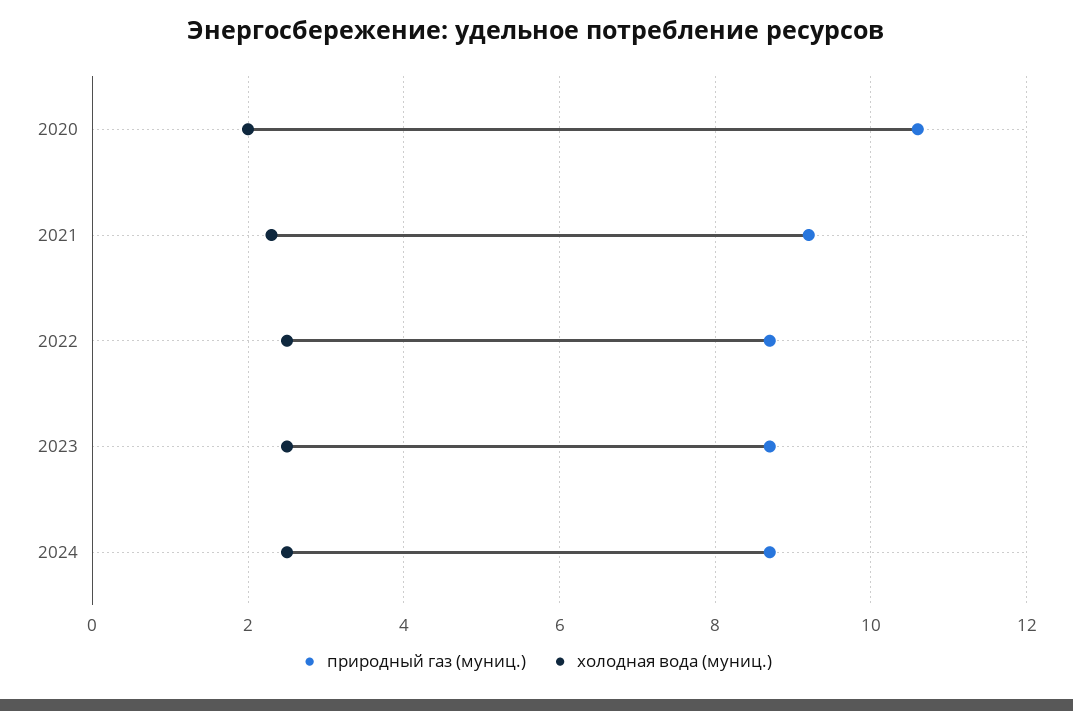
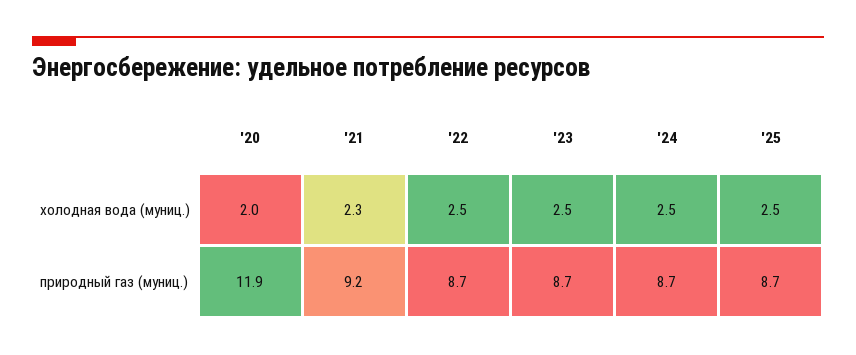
природный газ (муниц.), 2020: 10.5 -> 11.9
холодная вода (муниц.), '25: none -> 2.5
природный газ (муниц.), '25: none -> 8.7

